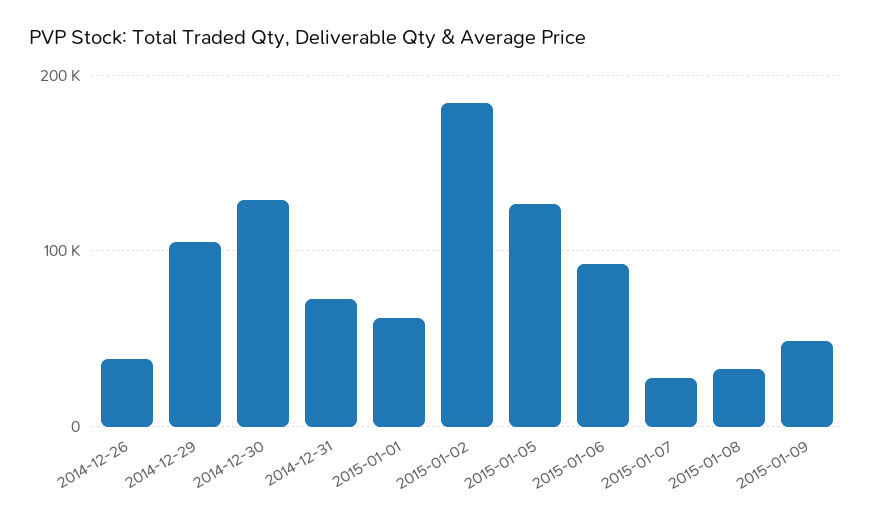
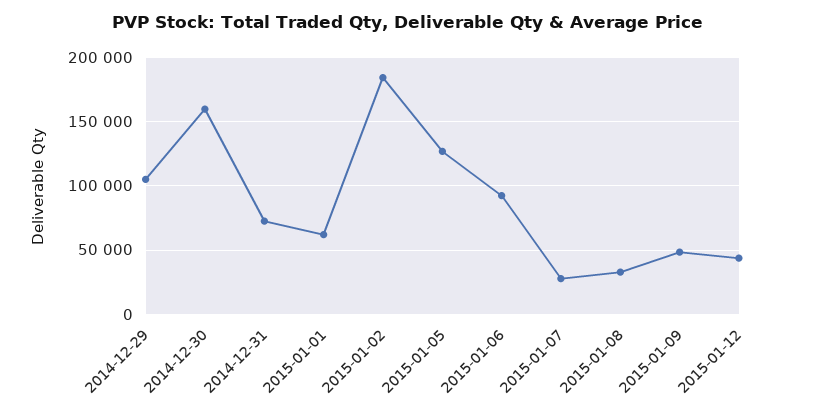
2014-12-26: 40000 -> none
2014-12-30: 130000 -> 160000
2015-01-12: none -> 45000

